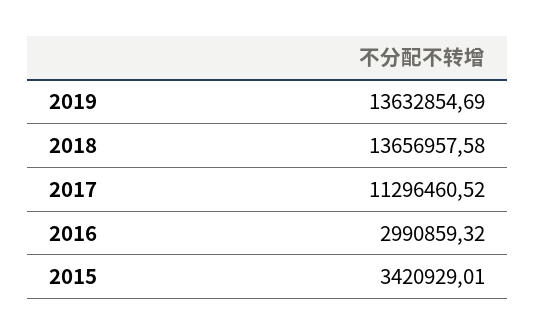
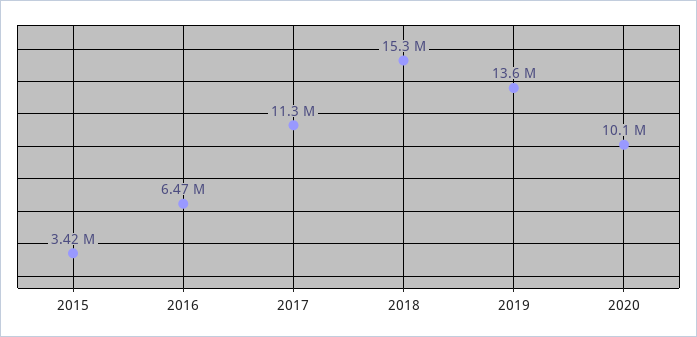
2018: 13656957.58 -> 15300000
2016: 2990859.32 -> 6470000
2020: none -> 10100000

